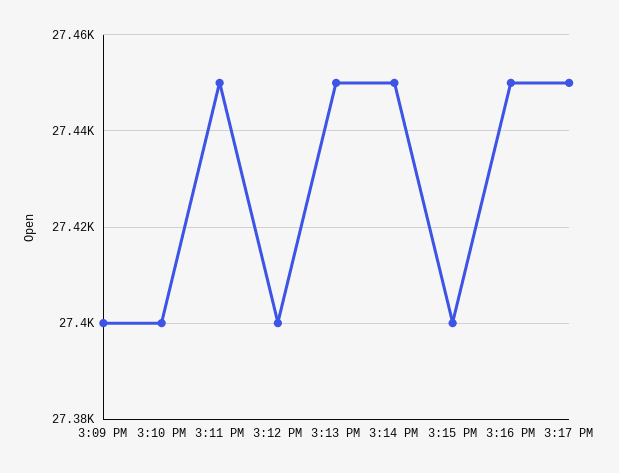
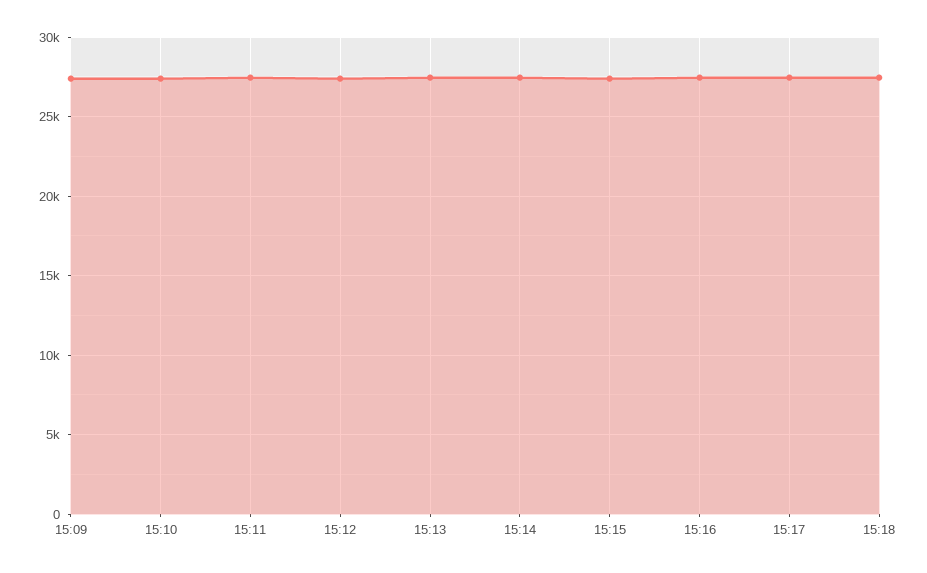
15:18: none -> 27500

